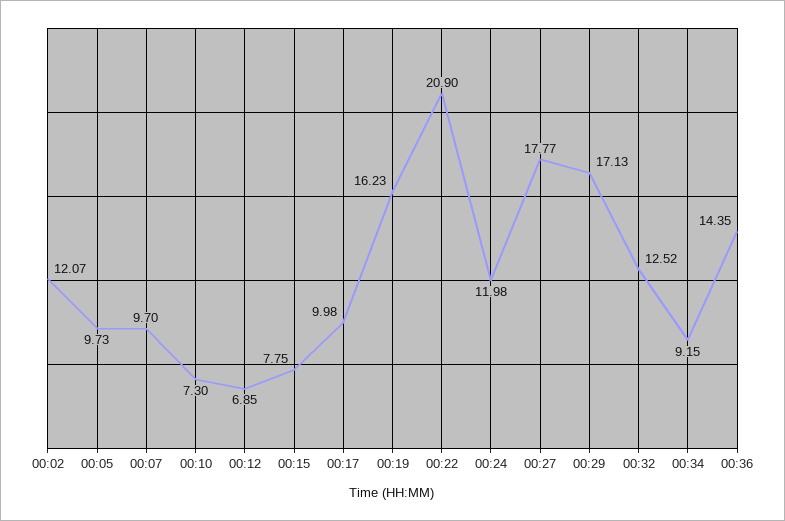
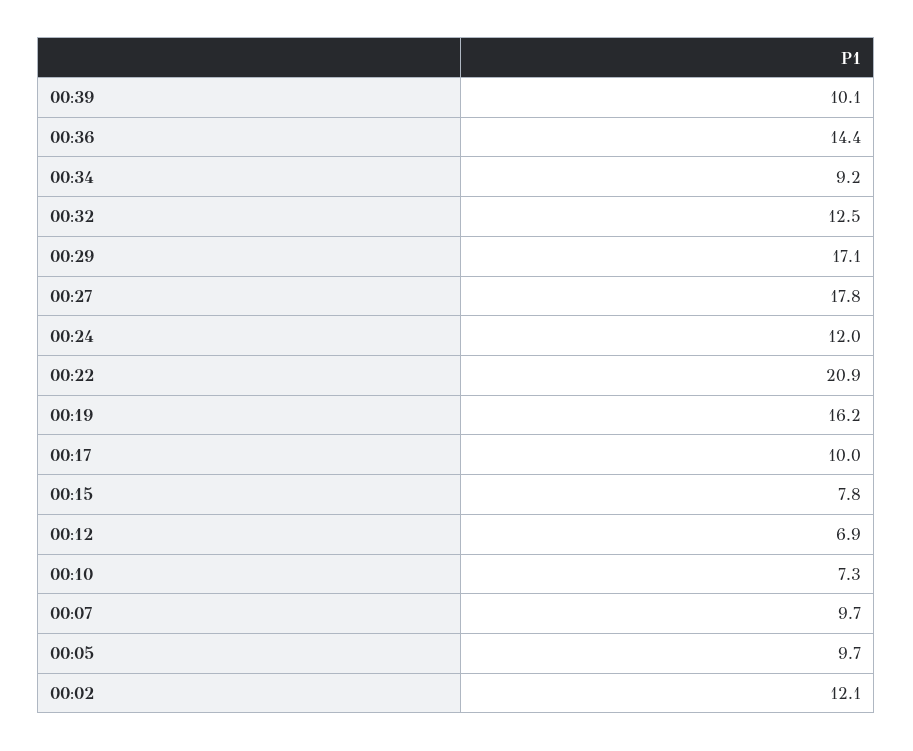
00:39: none -> 10.1

